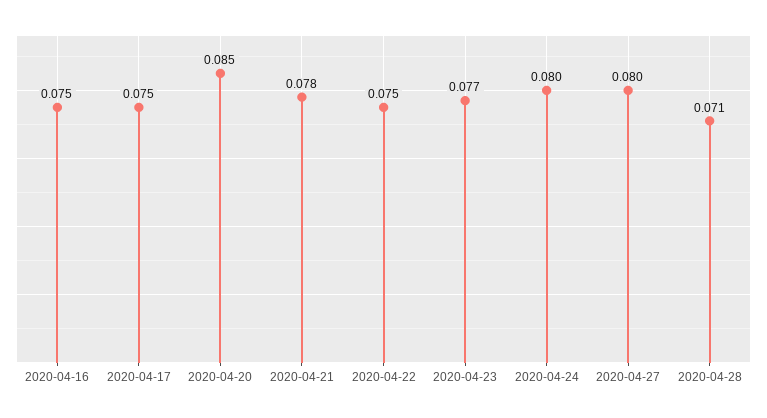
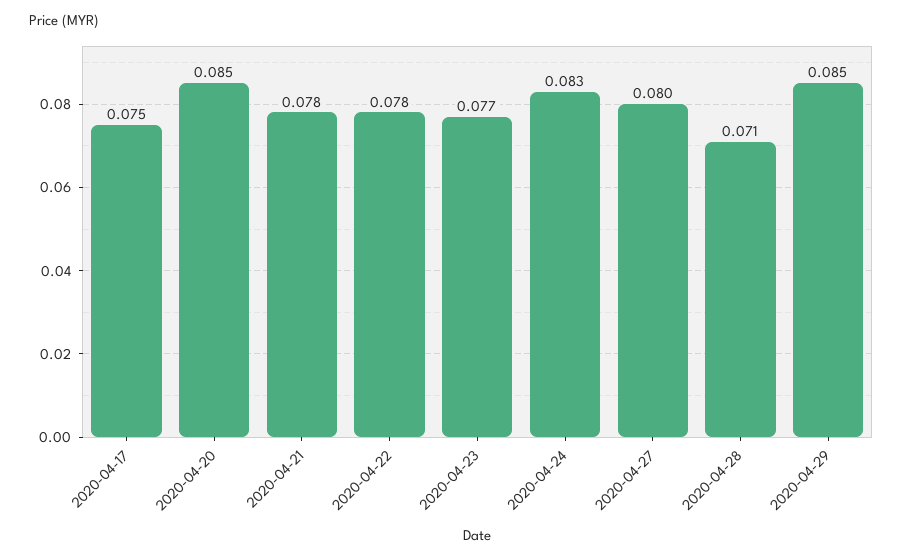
2020-04-16: 0.075 -> none
2020-04-22: 0.075 -> 0.078
2020-04-24: 0.08 -> 0.083
2020-04-29: none -> 0.085

